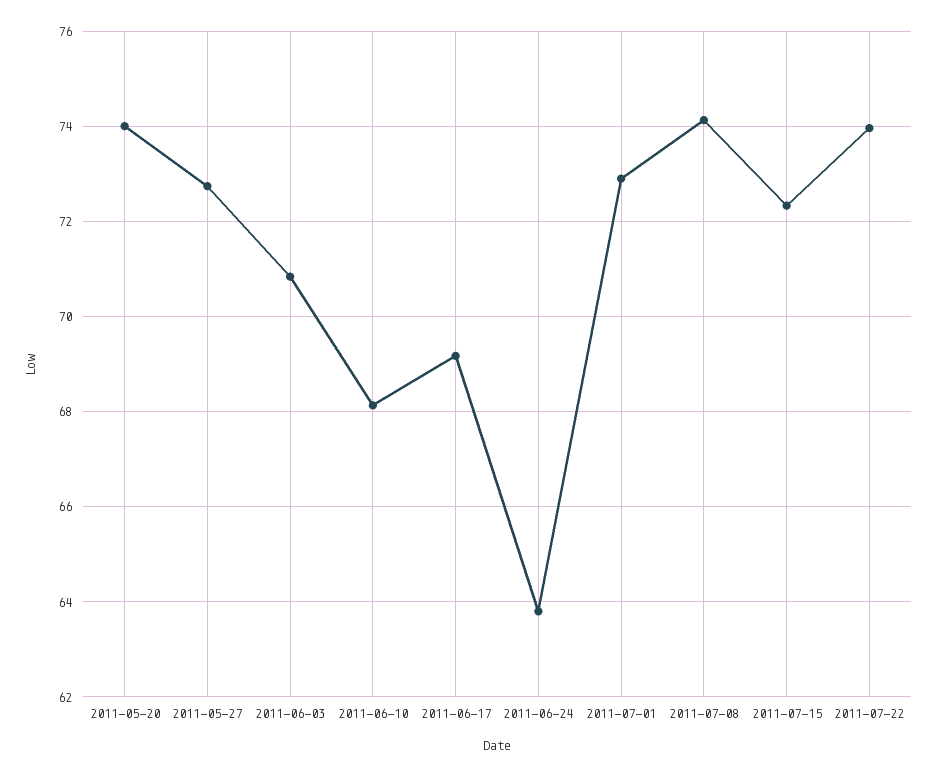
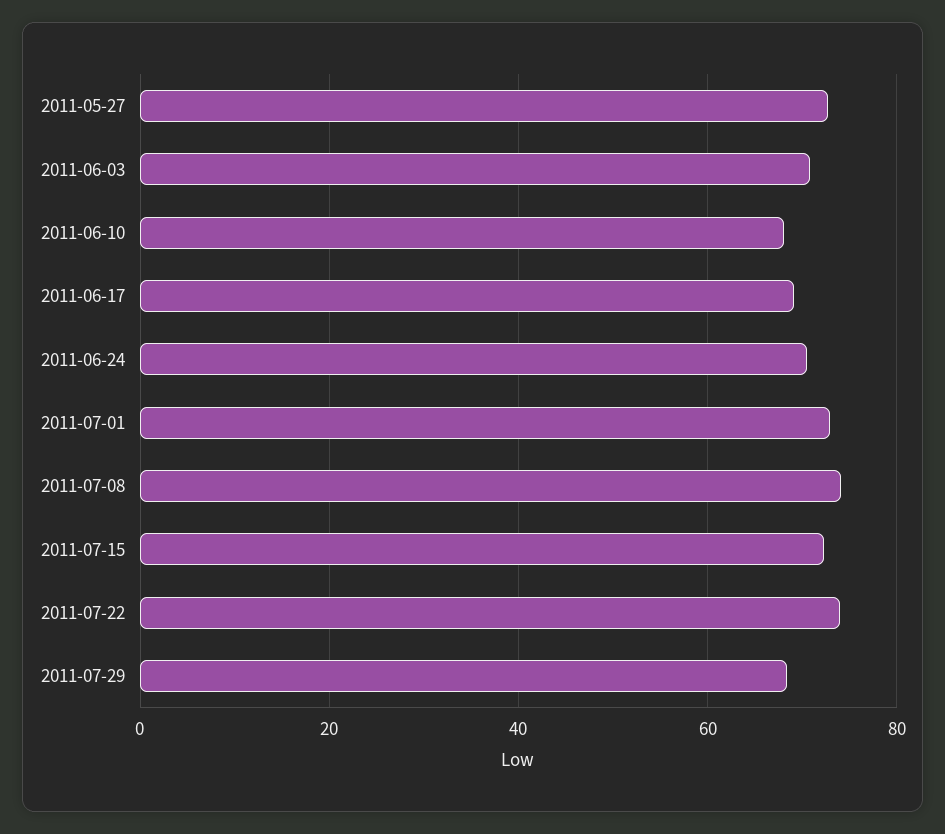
2011-05-20: 74 -> none
2011-06-24: 63.8 -> 70
2011-07-29: none -> 68

